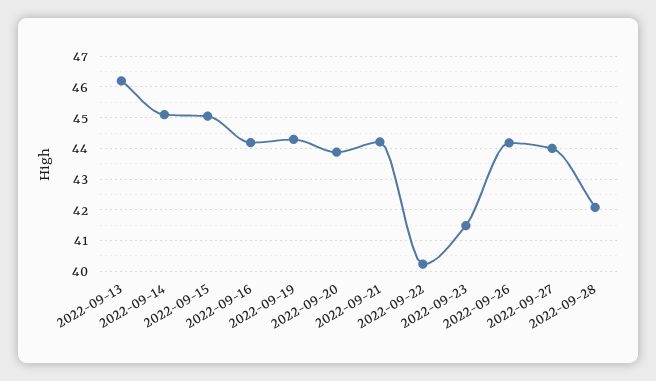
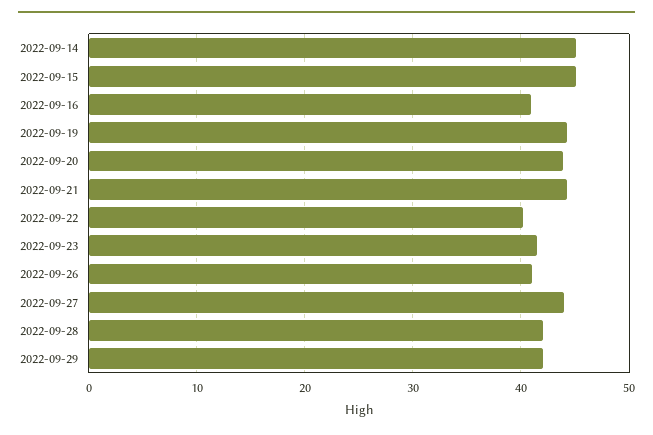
2022-09-13: 46.2 -> none
2022-09-16: 44.2 -> 41
2022-09-26: 44.2 -> 41
2022-09-29: none -> 42

